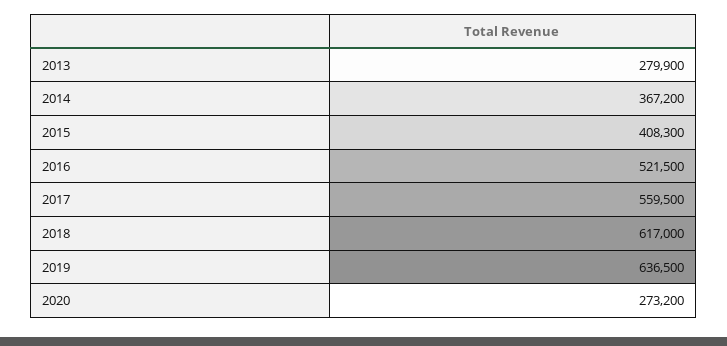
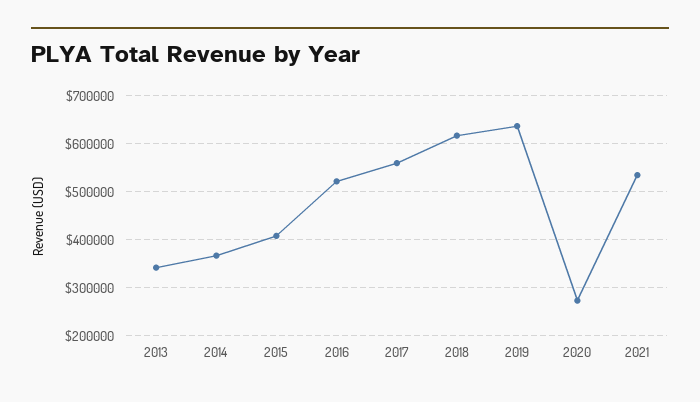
2013: 279900 -> 340000
2021: none -> 540000

